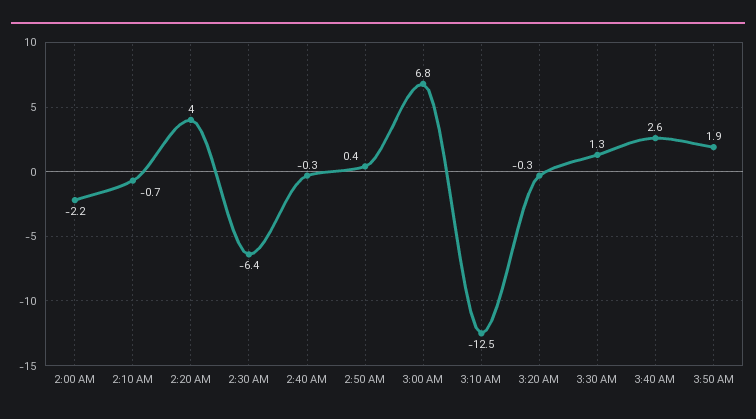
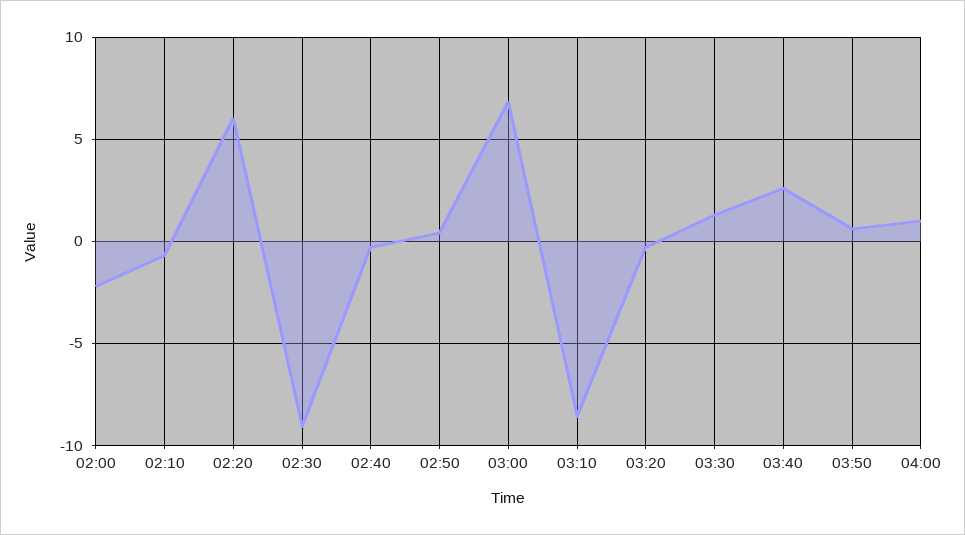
2:20 AM: 4 -> 6
2:30 AM: -6.4 -> -9
3:10 AM: -12.5 -> -8.5
3:50 AM: 1.9 -> 0.5
04:00: none -> 1

